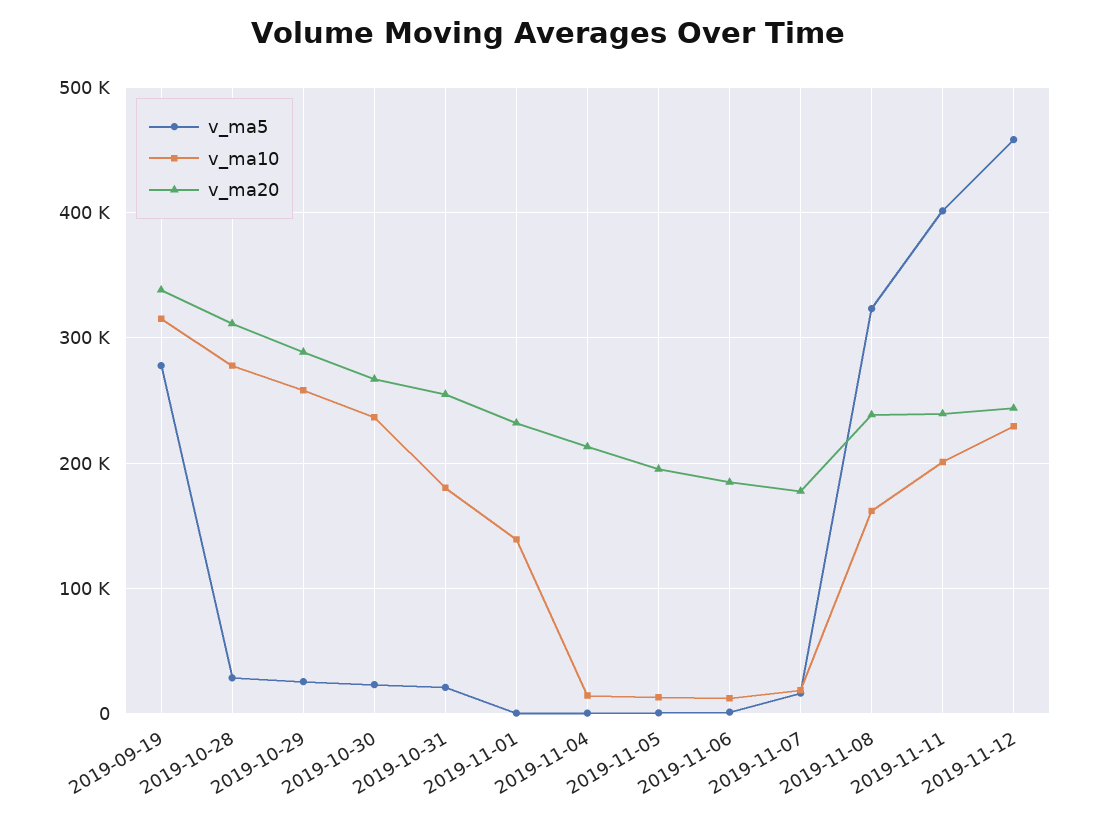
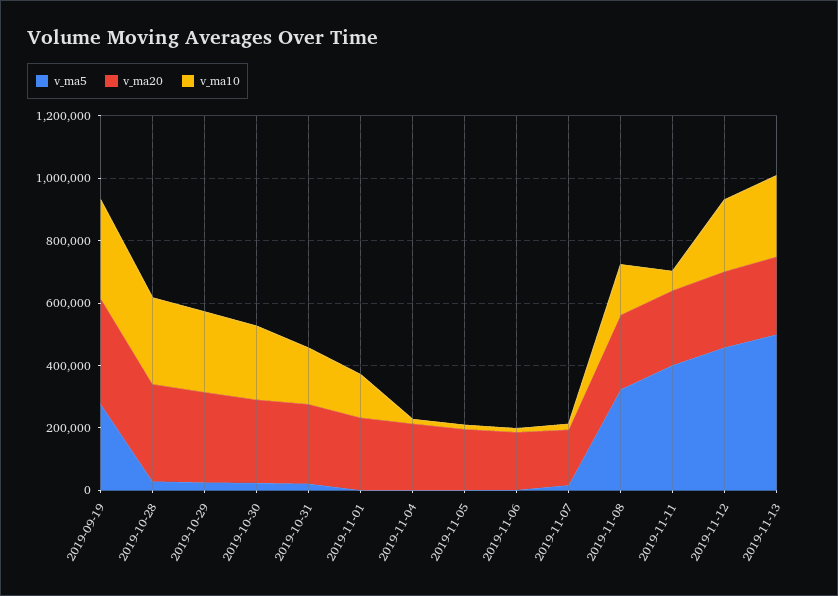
v_ma10, 2019-11-11: 200000 -> 50000
v_ma5, 2019-11-13: none -> 500000
v_ma20, 2019-11-13: none -> 250000
v_ma10, 2019-11-13: none -> 250000

